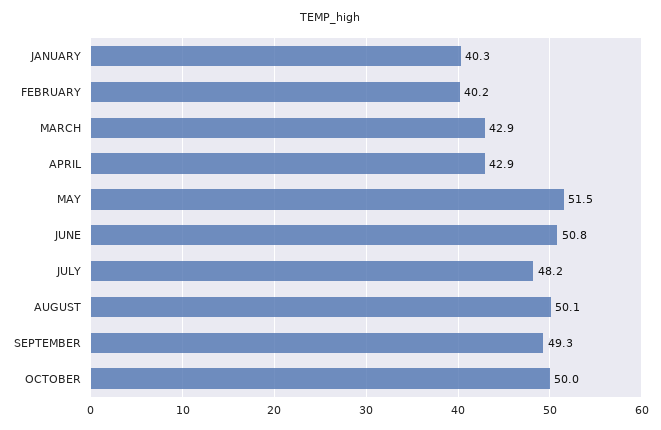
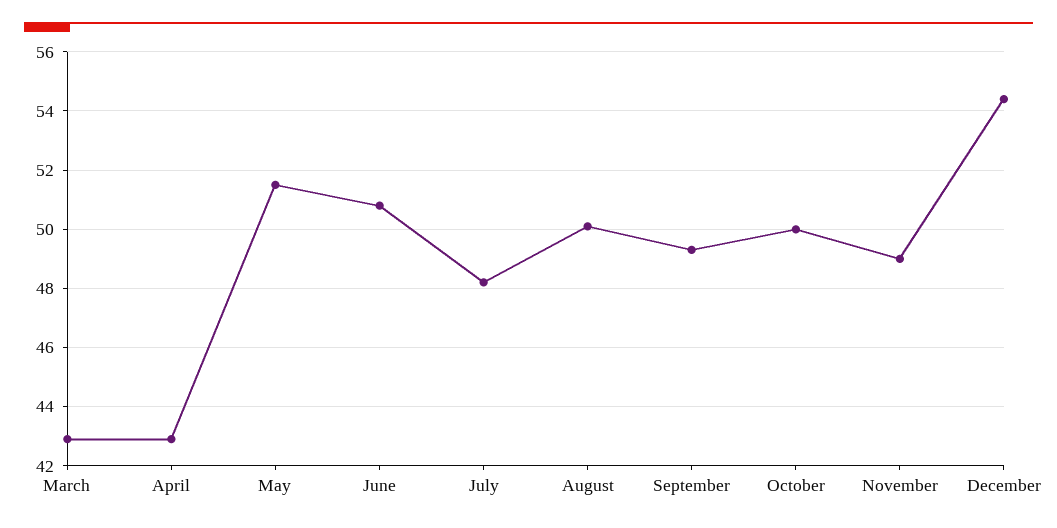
JANUARY: 40.3 -> none
FEBRUARY: 40.2 -> none
November: none -> 49
December: none -> 54.5

